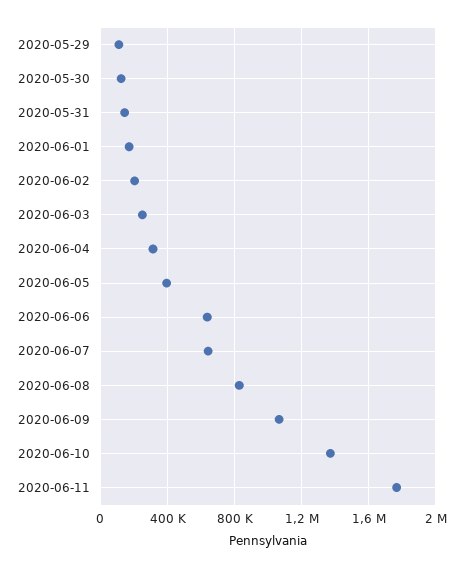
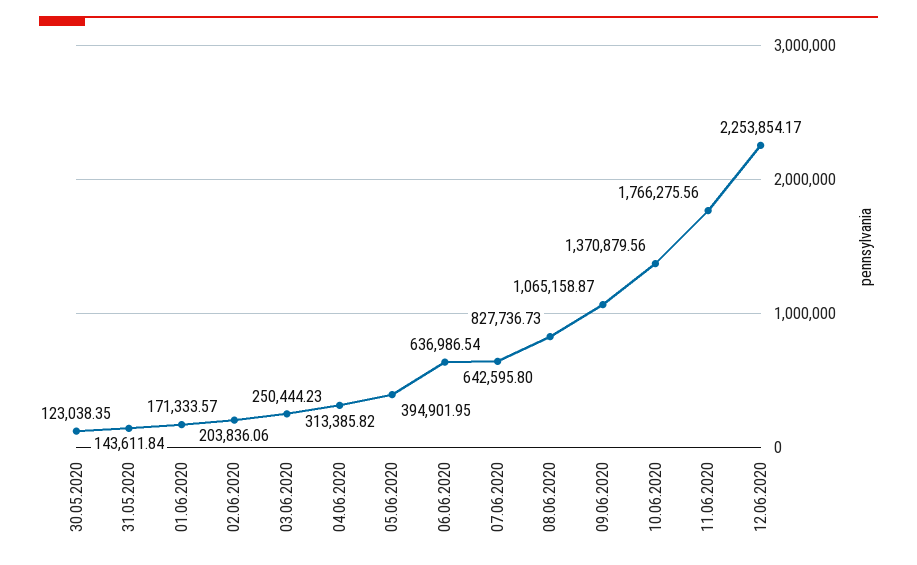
2020-05-29: 100000 -> none
12.06.2020: none -> 2253854.17

